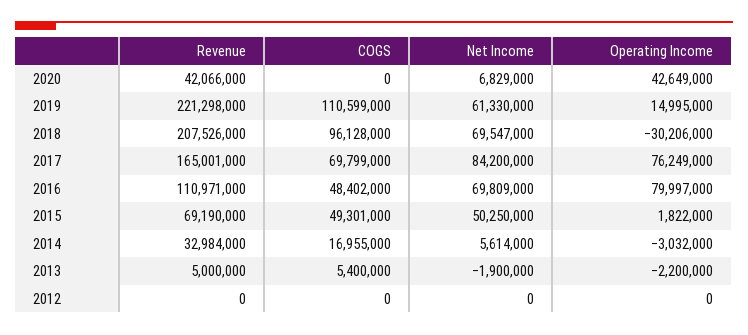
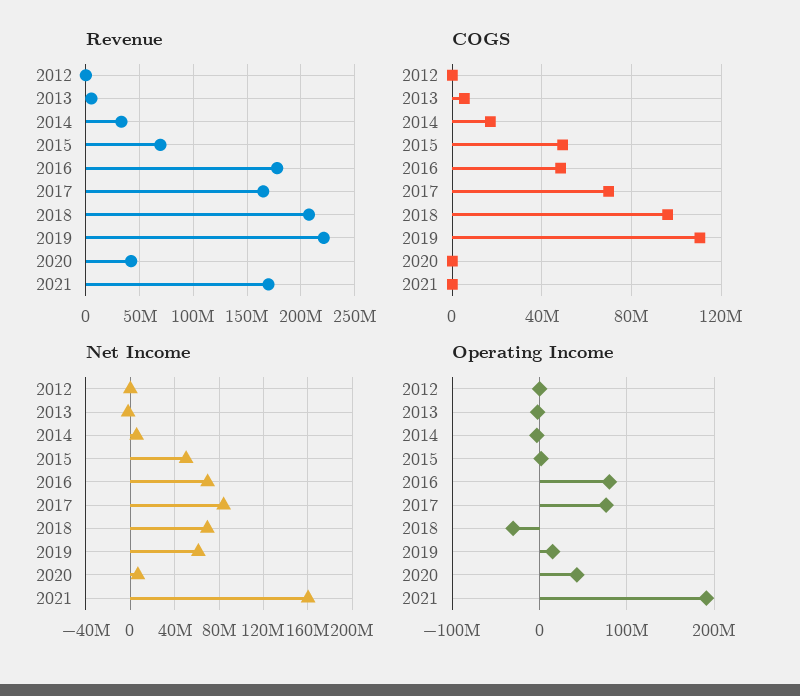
Revenue, 2016: 110971000 -> 180000000
Revenue, 2021: none -> 170000000
COGS, 2021: none -> 0
Net Income, 2021: none -> 160000000
Operating Income, 2021: none -> 190000000

